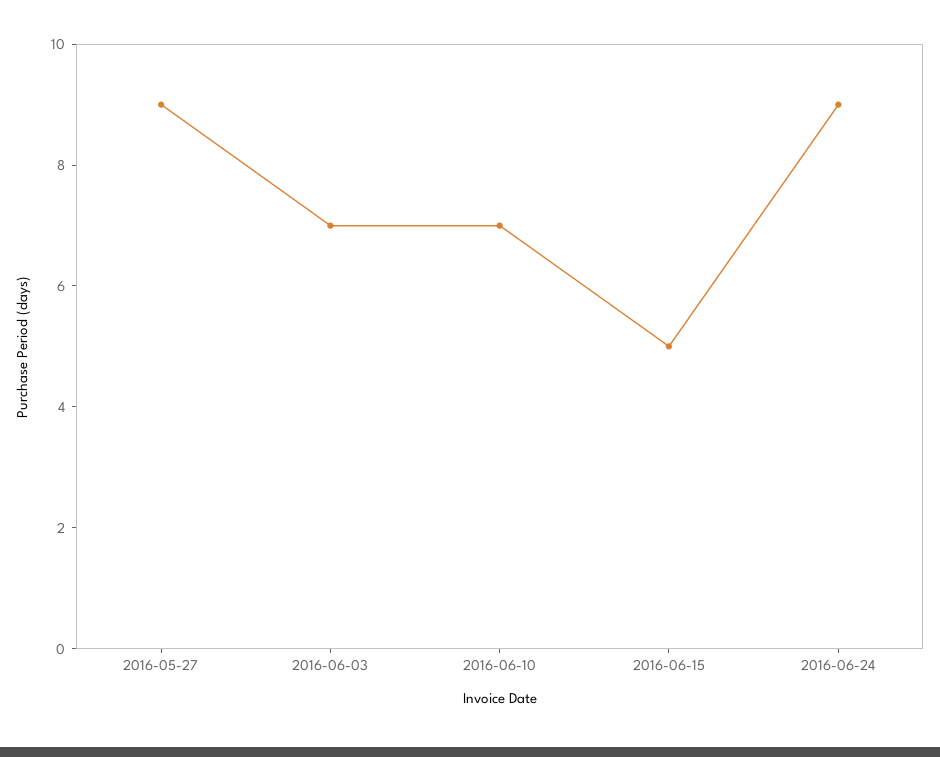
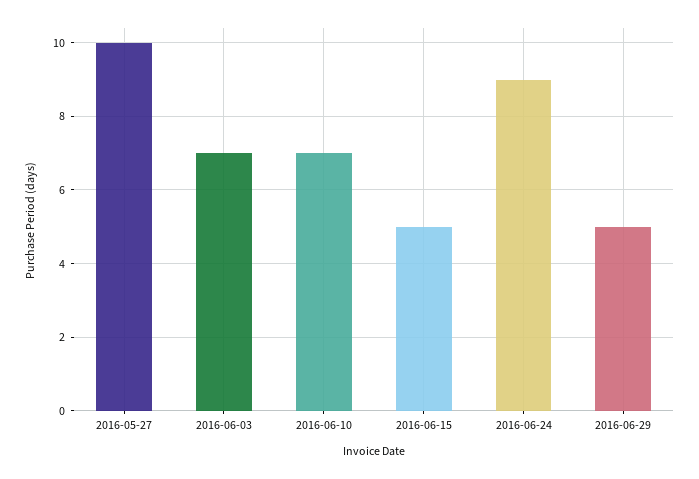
2016-05-27: 9 -> 10
2016-06-29: none -> 5

